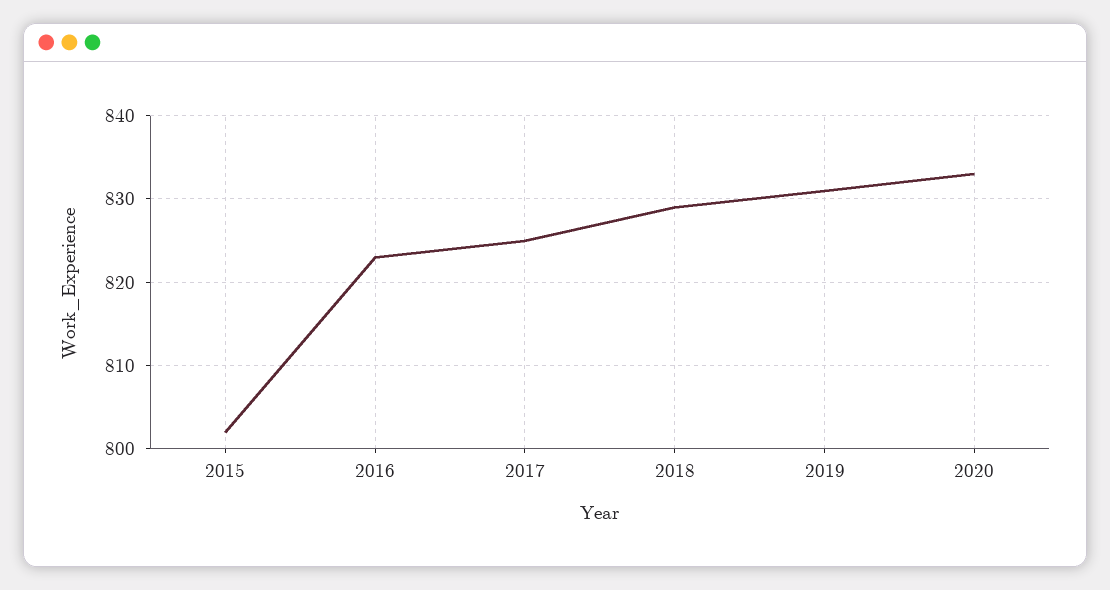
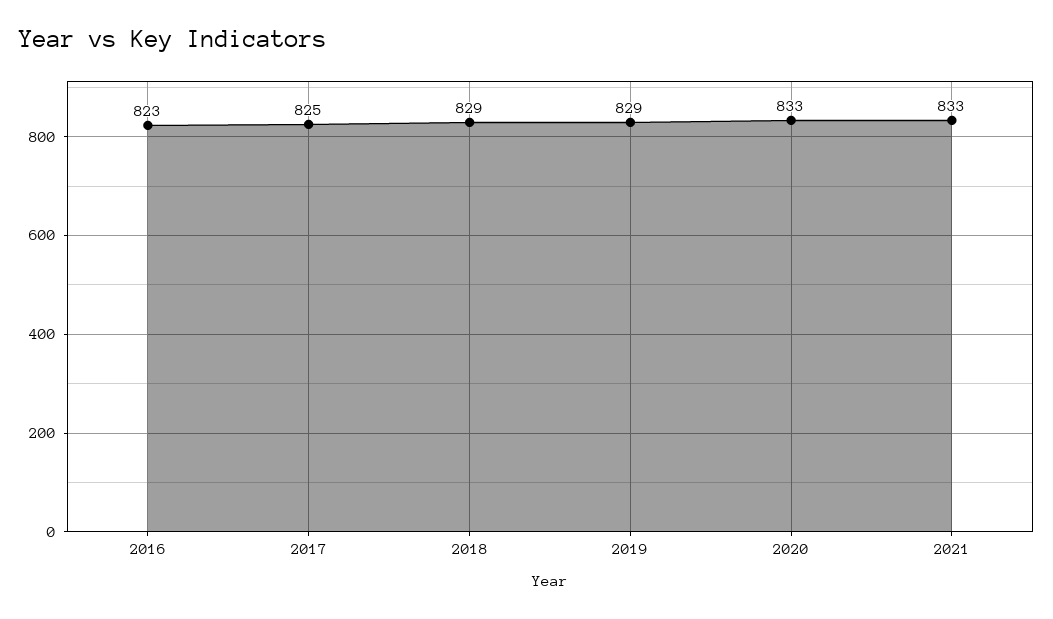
2015: 802 -> none
2019: 831 -> 829
2021: none -> 833

